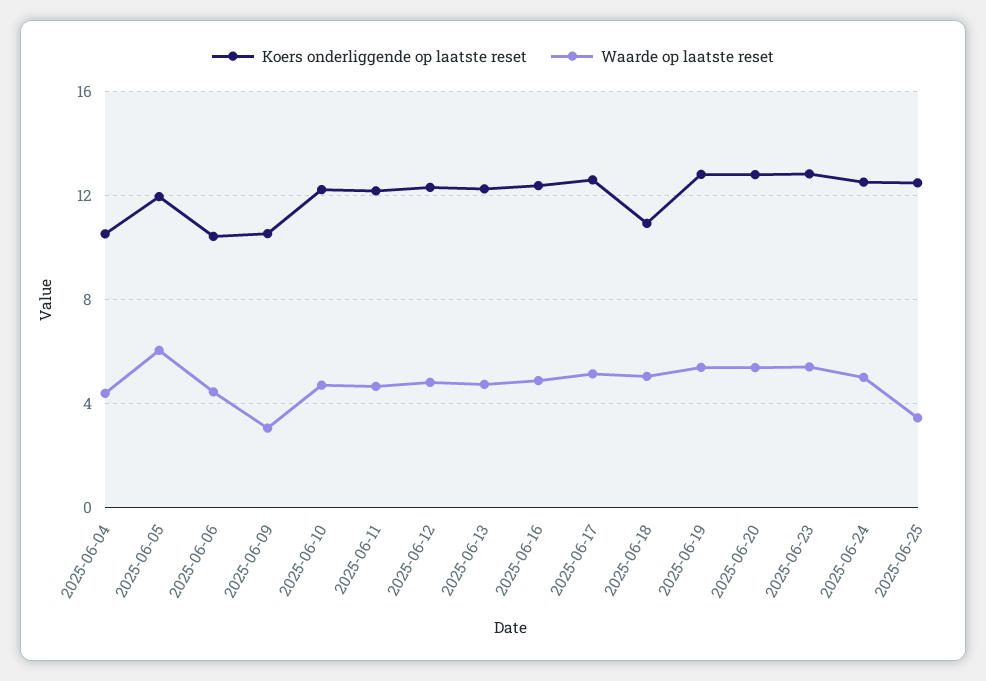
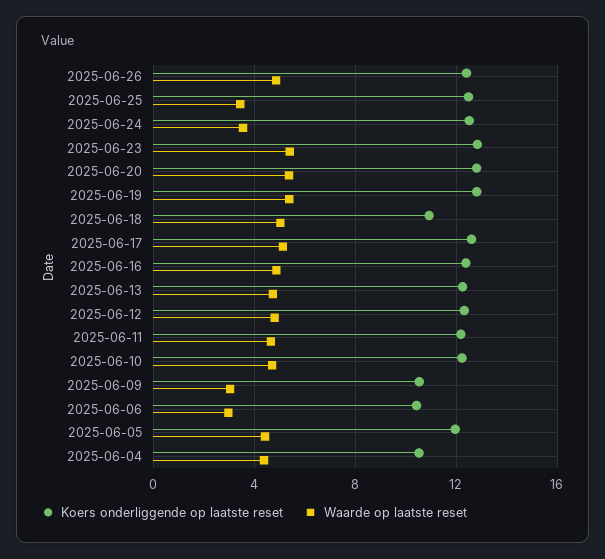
Waarde op laatste reset, 2025-06-05: 6 -> 4.5
Waarde op laatste reset, 2025-06-06: 4.5 -> 3
Waarde op laatste reset, 2025-06-24: 5 -> 3.5
Koers onderliggende op laatste reset, 2025-06-26: none -> 12.5
Waarde op laatste reset, 2025-06-26: none -> 5

